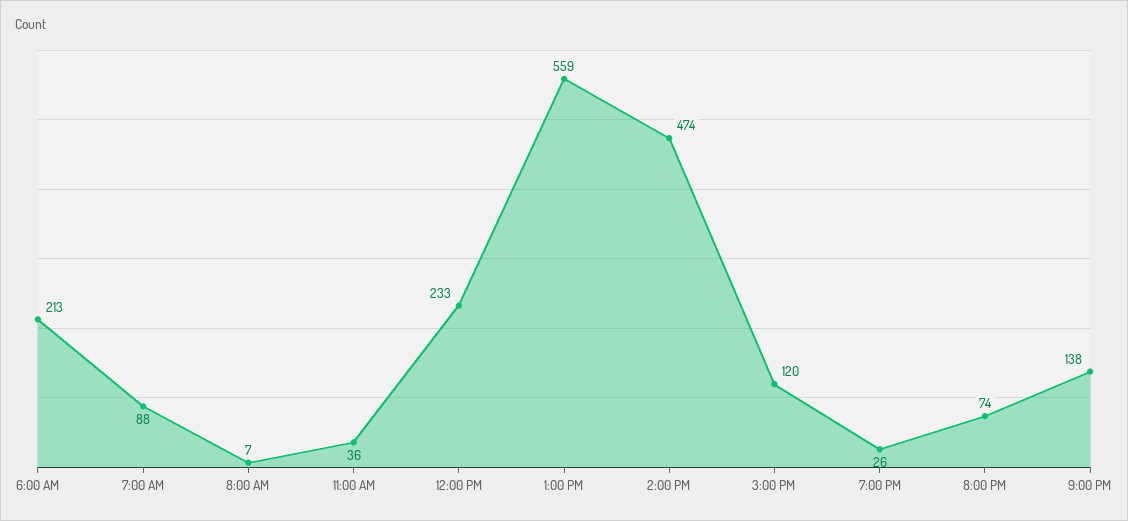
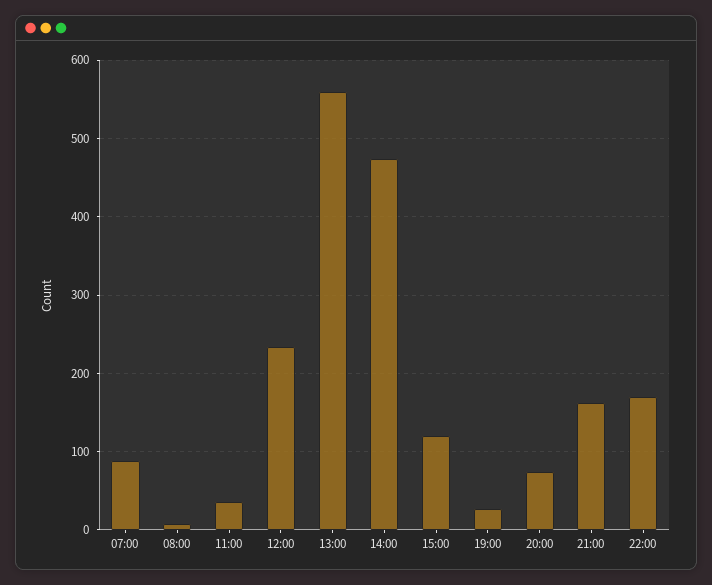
6:00 AM: 213 -> none
9:00 PM: 138 -> 160
22:00: none -> 170

